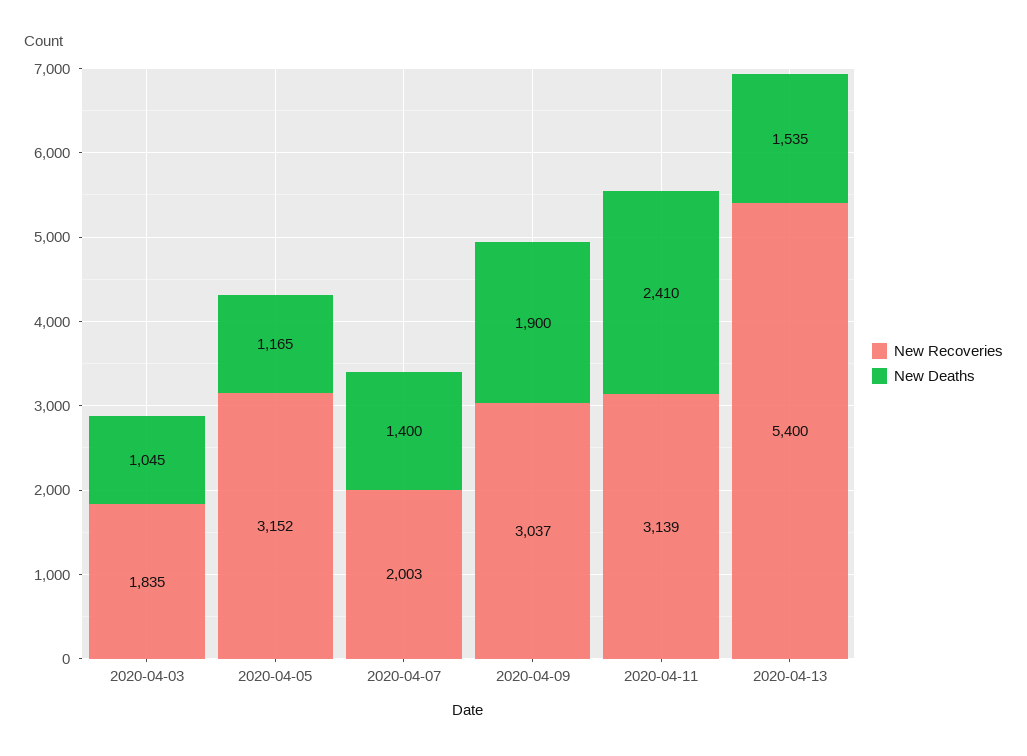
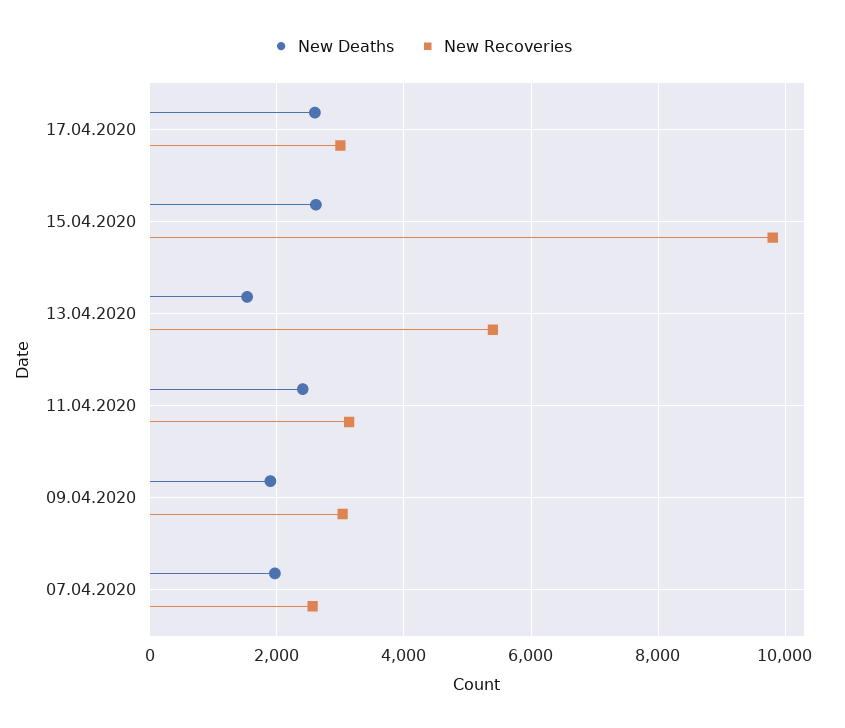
New Recoveries, 2020-04-03: 1835 -> none
New Deaths, 2020-04-03: 1045 -> none
New Recoveries, 2020-04-05: 3152 -> none
New Deaths, 2020-04-05: 1165 -> none
New Recoveries, 2020-04-07: 2003 -> 2600
New Deaths, 2020-04-07: 1400 -> 2000
New Deaths, 17.04.2020: none -> 2600
New Recoveries, 17.04.2020: none -> 3000
New Deaths, 15.04.2020: none -> 2600
New Recoveries, 15.04.2020: none -> 9800

